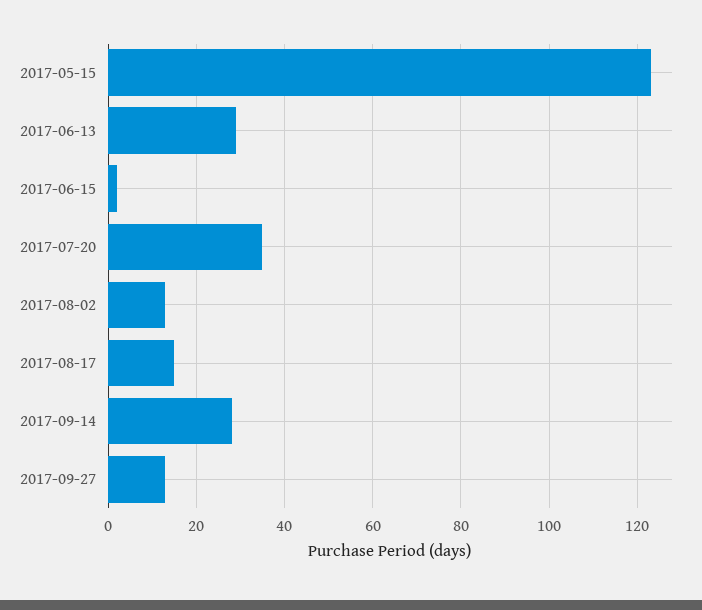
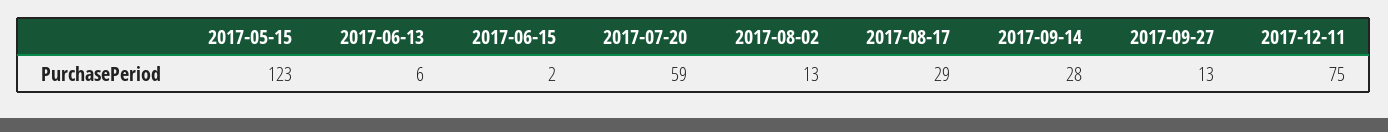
2017-06-13: 30 -> 6
2017-07-20: 35 -> 59
2017-08-17: 15 -> 29
2017-12-11: none -> 75

